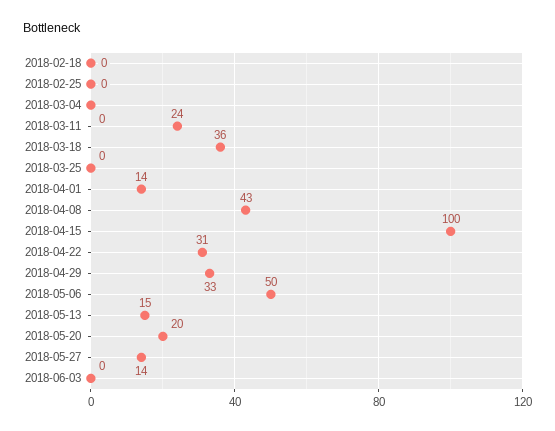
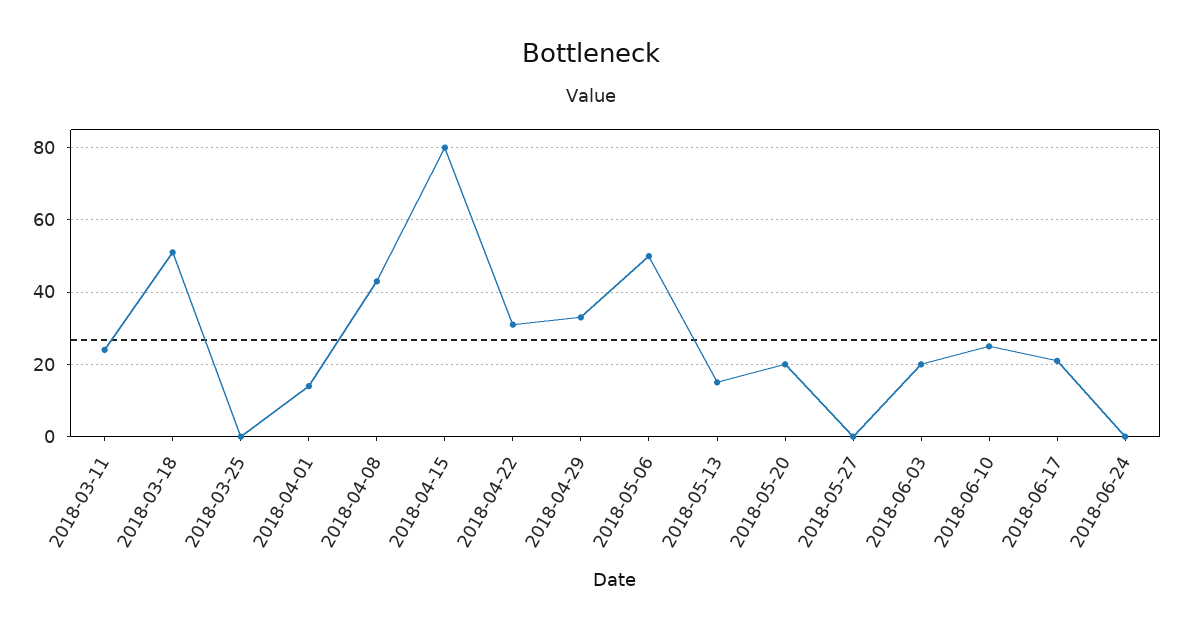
2018-02-18: 0 -> none
2018-02-25: 0 -> none
2018-03-04: 0 -> none
2018-03-18: 36 -> 50
2018-04-15: 100 -> 80
2018-05-27: 14 -> 0
2018-06-03: 0 -> 20
2018-06-10: none -> 25
2018-06-17: none -> 20
2018-06-24: none -> 0

